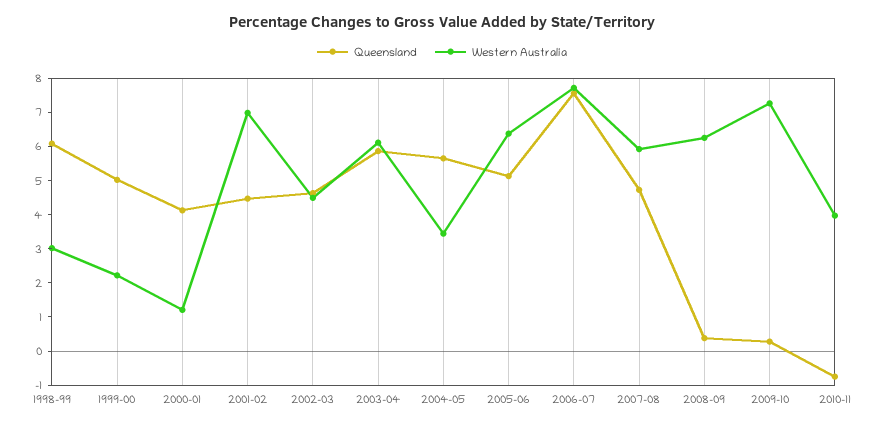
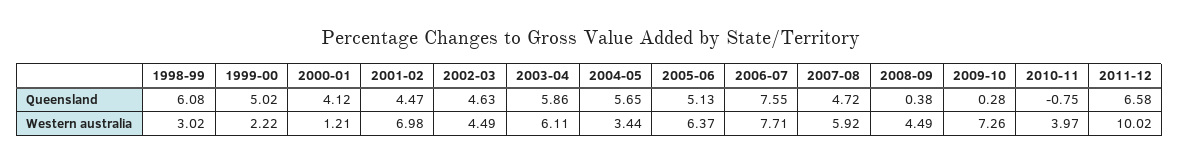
Western Australia, 2008-09: 6.25 -> 4.49
Queensland, 2011-12: none -> 6.58
Western Australia, 2011-12: none -> 10.02

